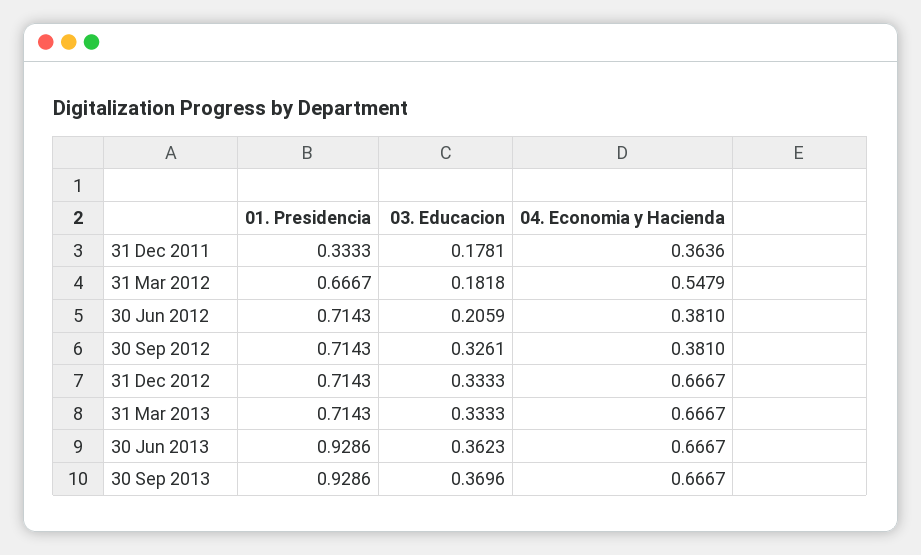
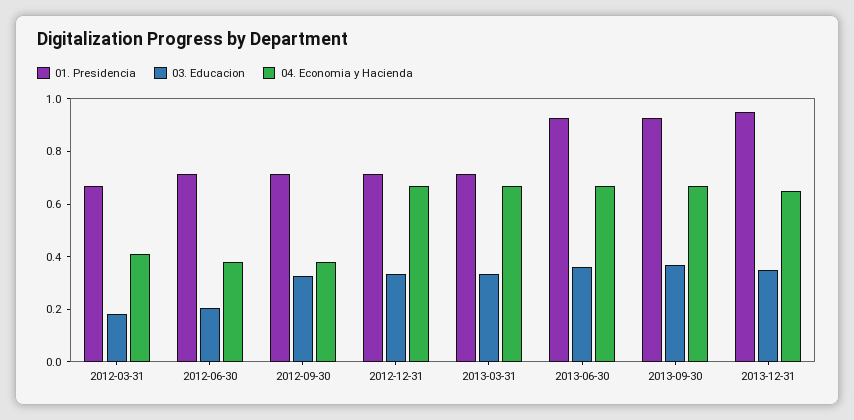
01. Presidencia, 31 Dec 2011: 0.3333 -> none
03. Educacion, 31 Dec 2011: 0.1781 -> none
04. Economia y Hacienda, 31 Dec 2011: 0.3636 -> none
04. Economia y Hacienda, 31 Mar 2012: 0.5479 -> 0.4
01. Presidencia, 2013-12-31: none -> 0.95
03. Educacion, 2013-12-31: none -> 0.35
04. Economia y Hacienda, 2013-12-31: none -> 0.65

